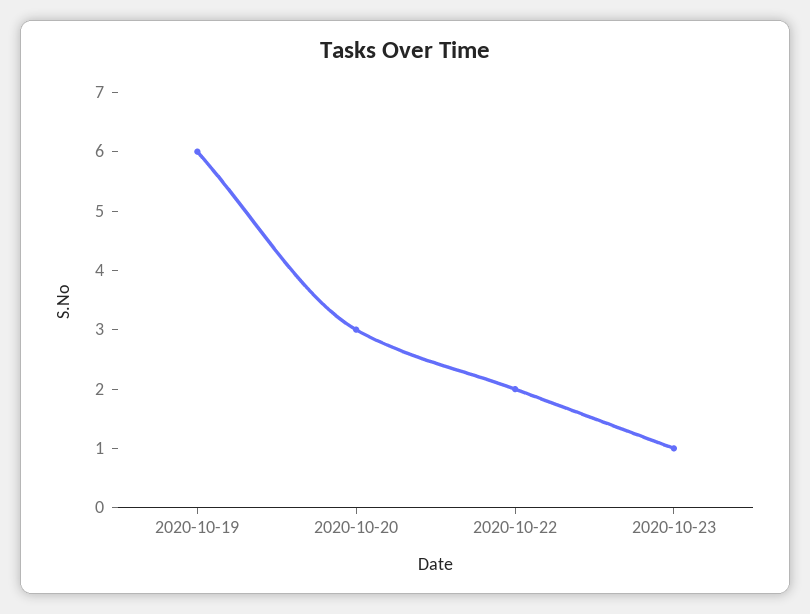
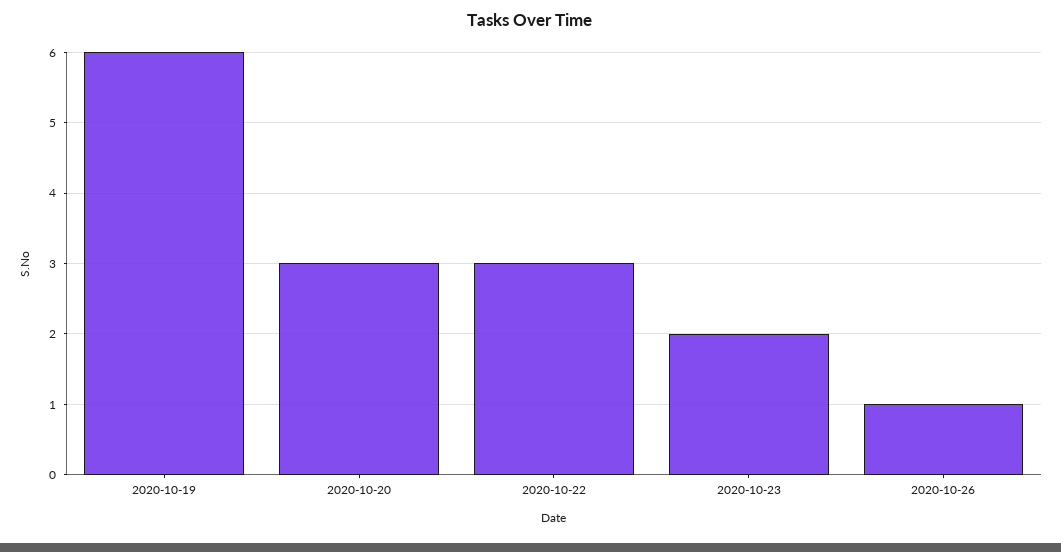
2020-10-22: 2 -> 3
2020-10-23: 1 -> 2
2020-10-26: none -> 1

